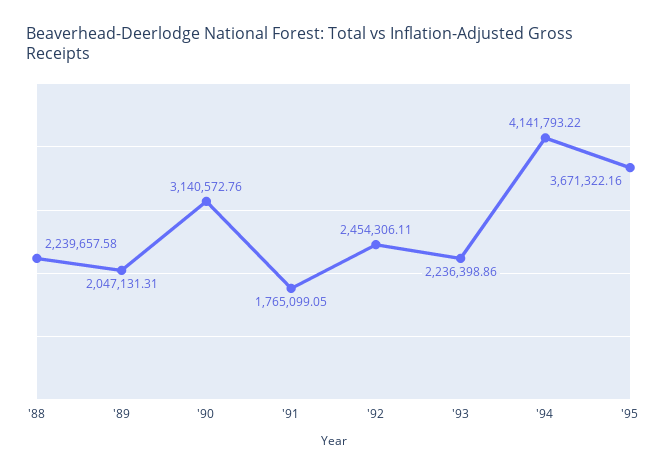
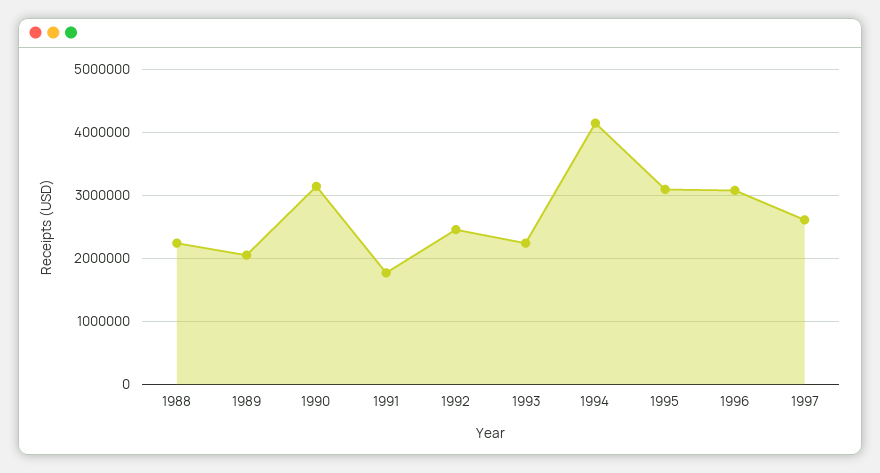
'95: 3671322.16 -> 3100000
1996: none -> 3100000
1997: none -> 2600000

